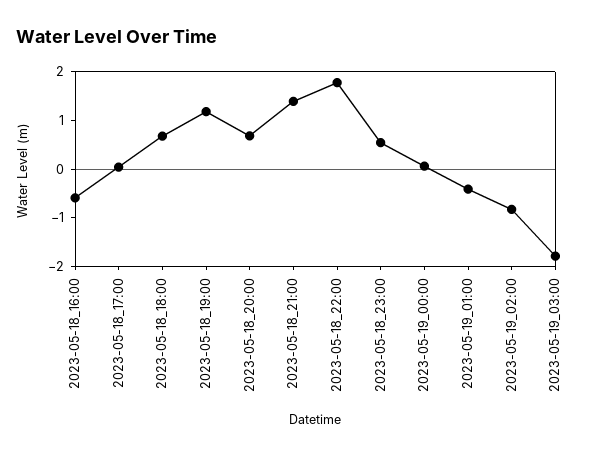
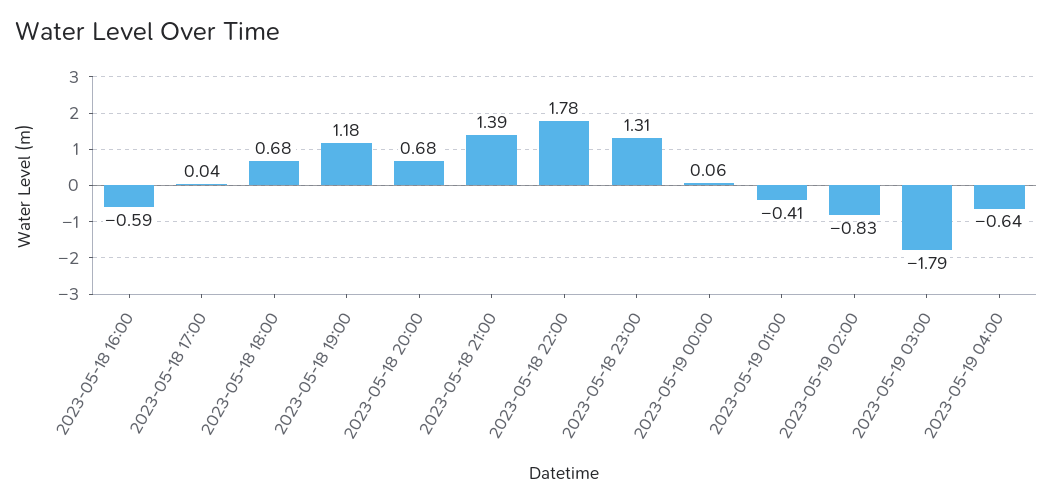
2023-05-18_23:00: 0.6 -> 1.31
2023-05-19 04:00: none -> -0.64

